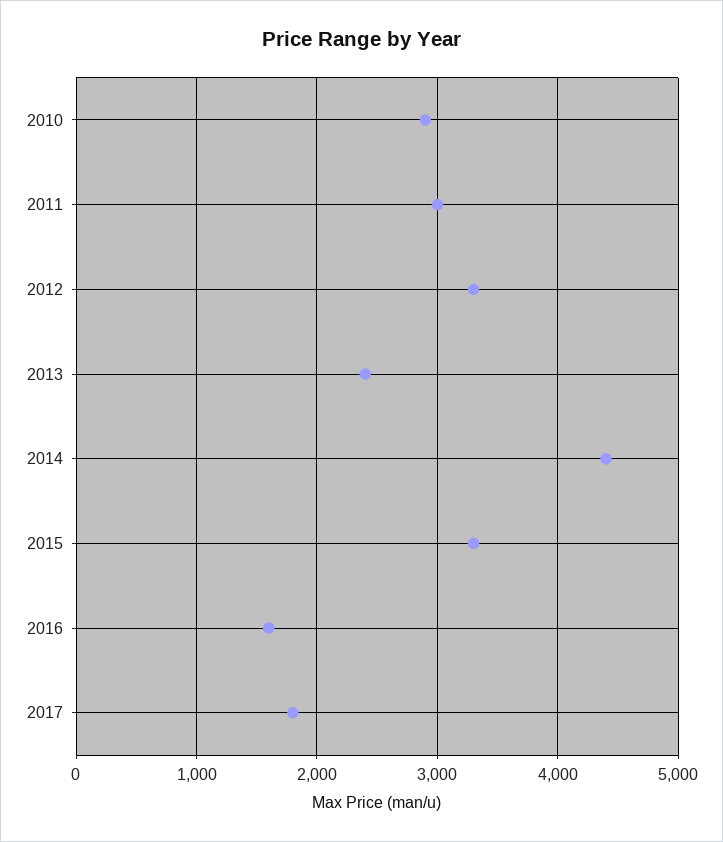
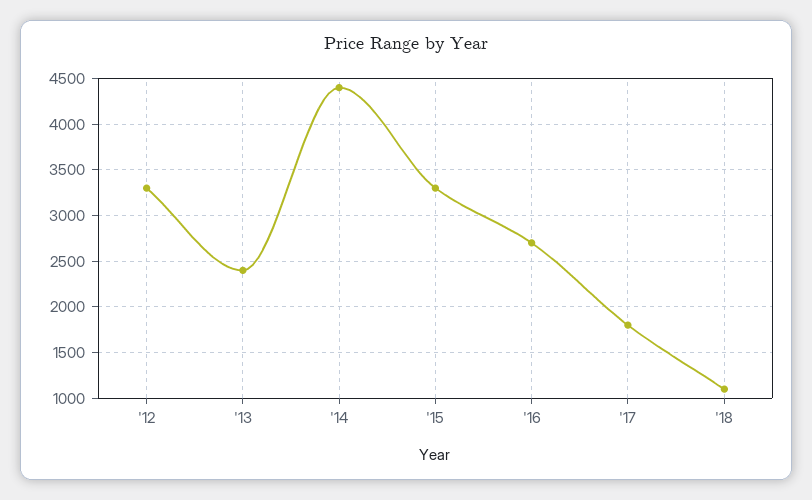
2010: 2900 -> none
2011: 3000 -> none
2016: 1600 -> 2700
'18: none -> 1100

